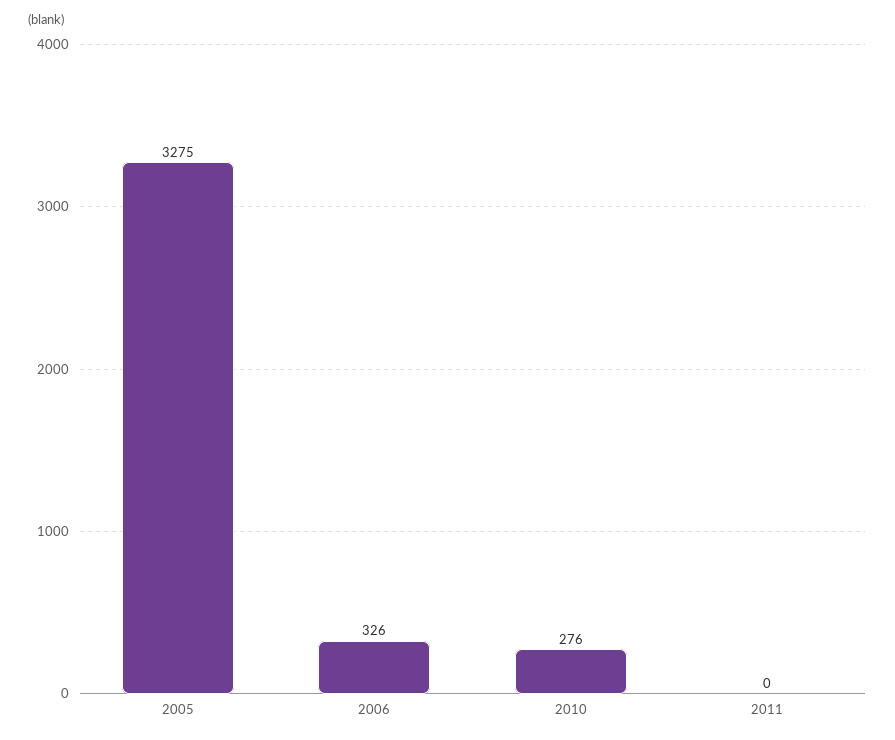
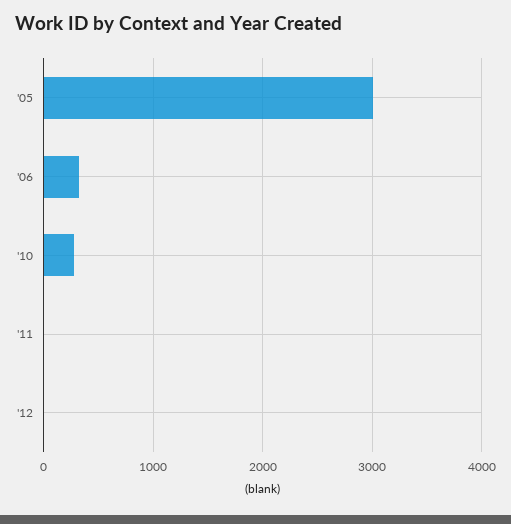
2005: 3275 -> 3000
'12: none -> 0

